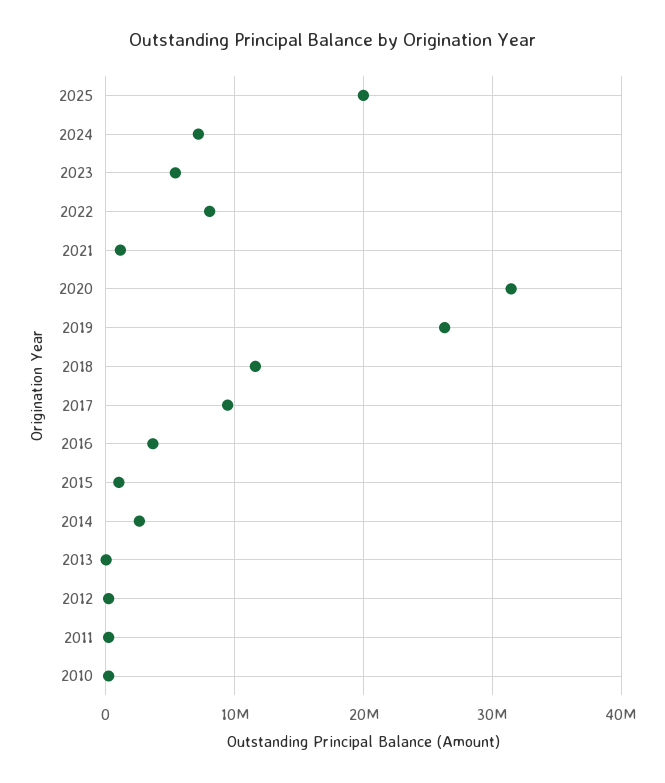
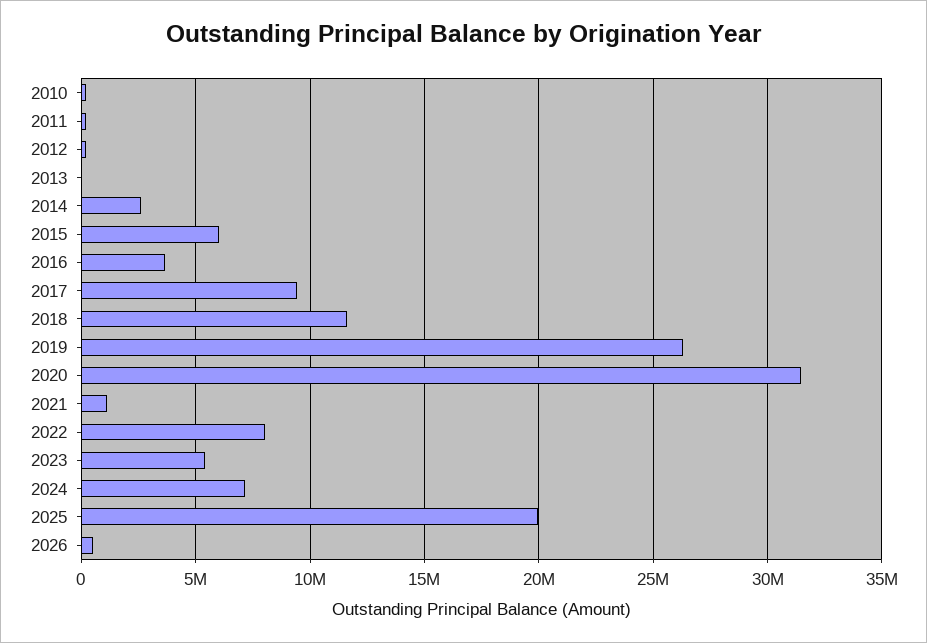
2015: 1000000 -> 6000000
2026: none -> 500000

